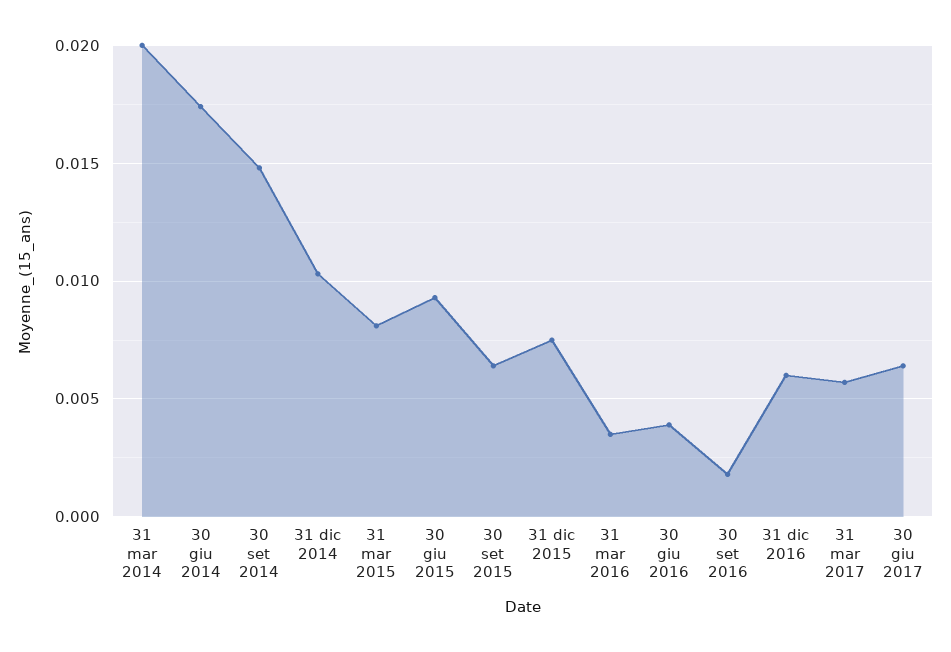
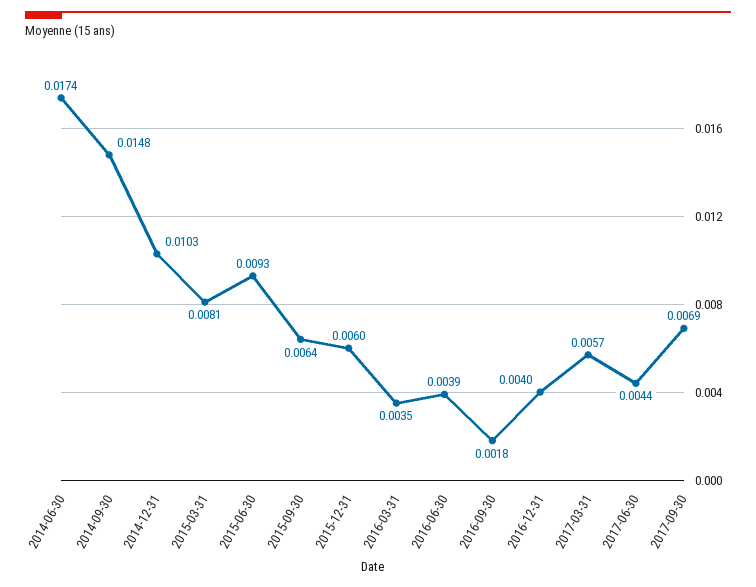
31 mar 2014: 0.02 -> none
31 dic 2015: 0.0075 -> 0.006
31 dic 2016: 0.006 -> 0.004
30 giu 2017: 0.0065 -> 0.0044
2017-09-30: none -> 0.0069

